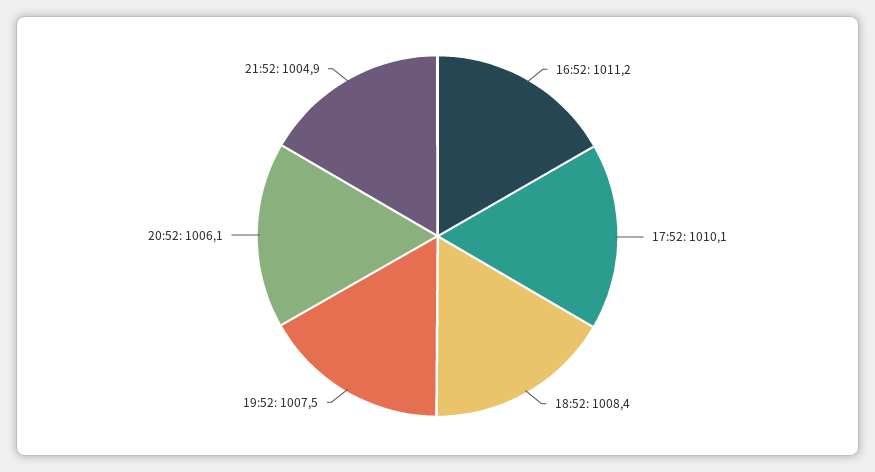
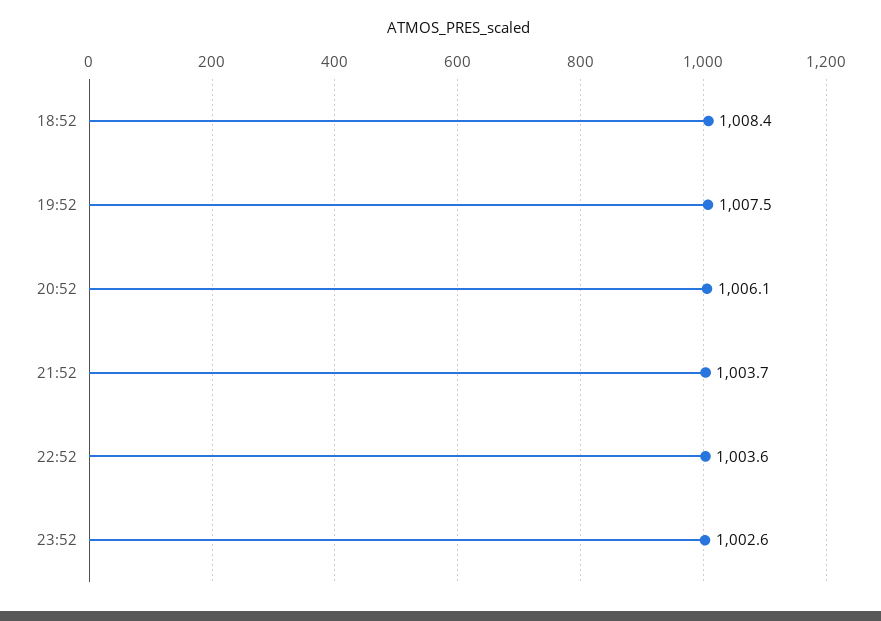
16:52: 1011.2 -> none
17:52: 1010.1 -> none
21:52: 1004.9 -> 1003.7
22:52: none -> 1003.6
23:52: none -> 1002.6

